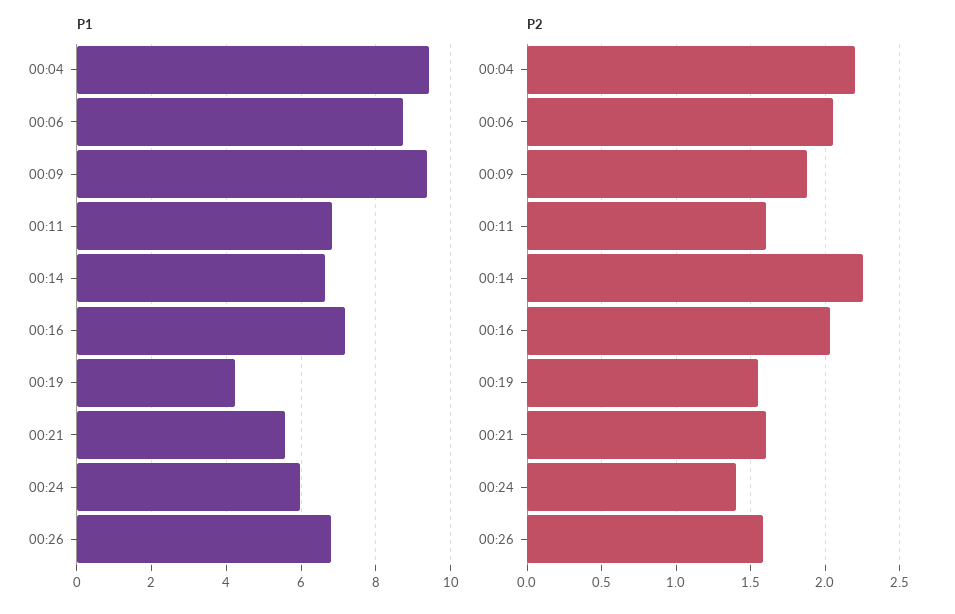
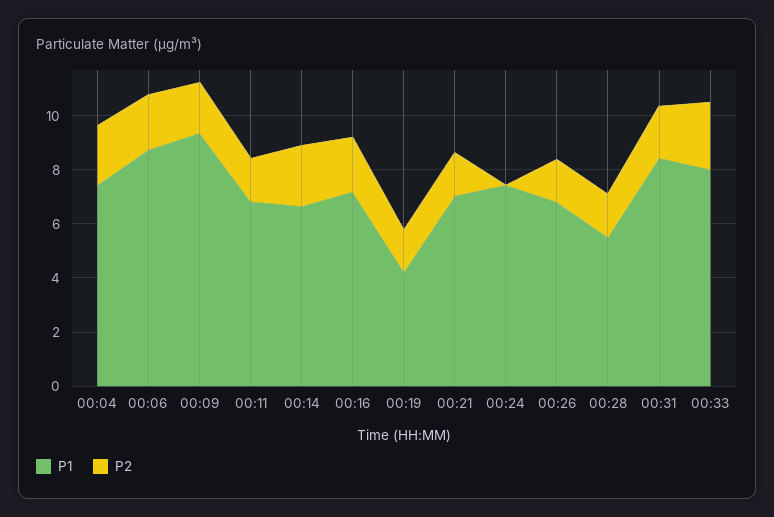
P1, 00:04: 9.4 -> 7.5
P1, 00:21: 5.6 -> 7
P1, 00:24: 6 -> 7.5
P2, 00:24: 1.4 -> 0
P1, 00:28: none -> 5.5
P2, 00:28: none -> 1.5
P1, 00:31: none -> 8.5
P2, 00:31: none -> 2
P1, 00:33: none -> 8
P2, 00:33: none -> 2.5

